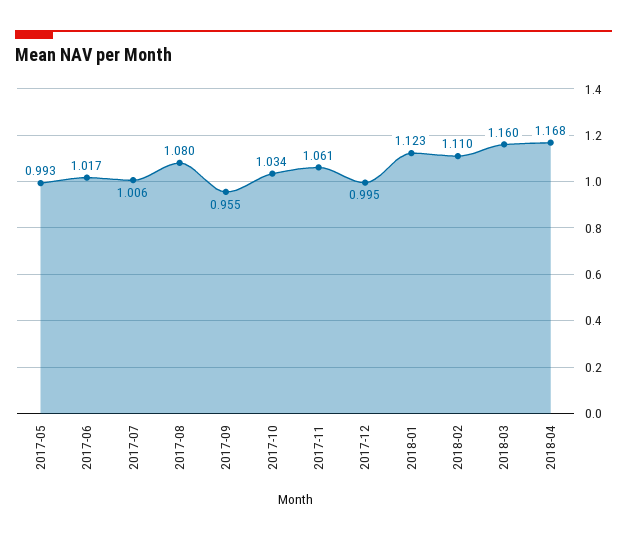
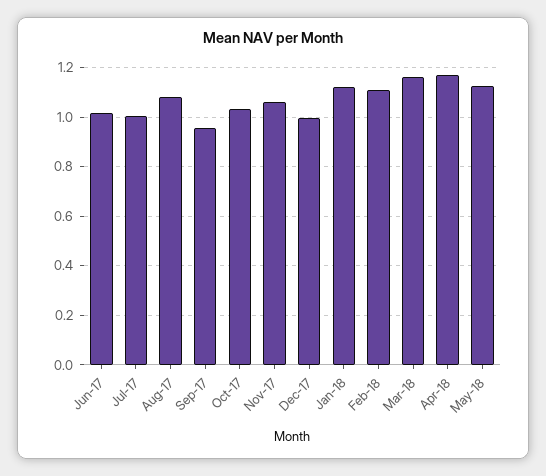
2017-05: 0.993 -> none
May-18: none -> 1.125

